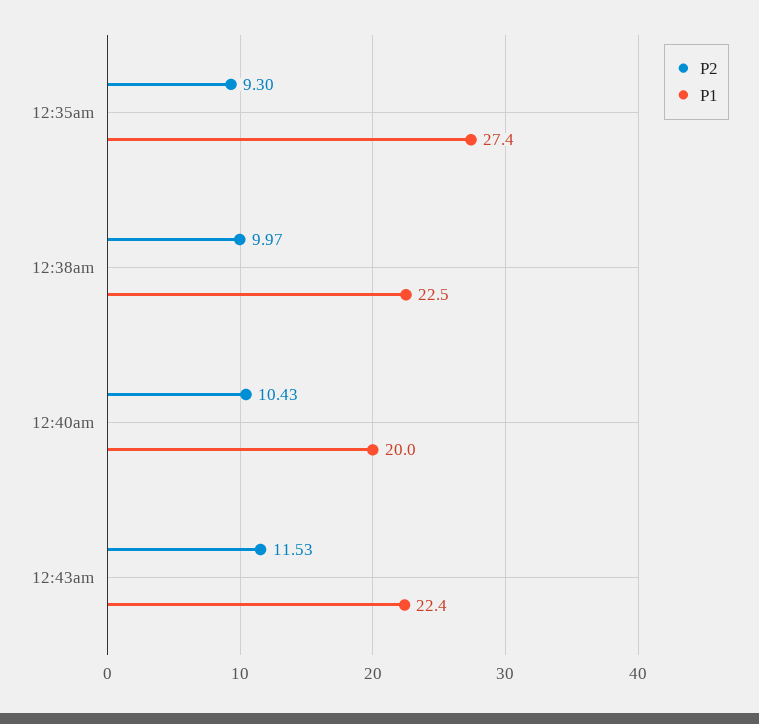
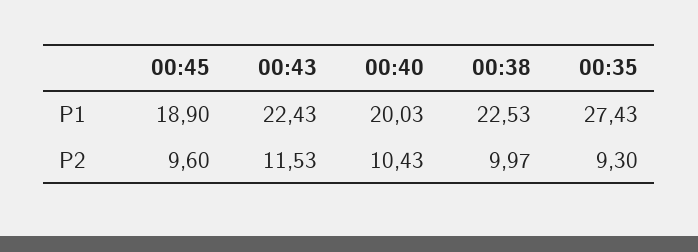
P1, 00:45: none -> 18.9
P2, 00:45: none -> 9.6

